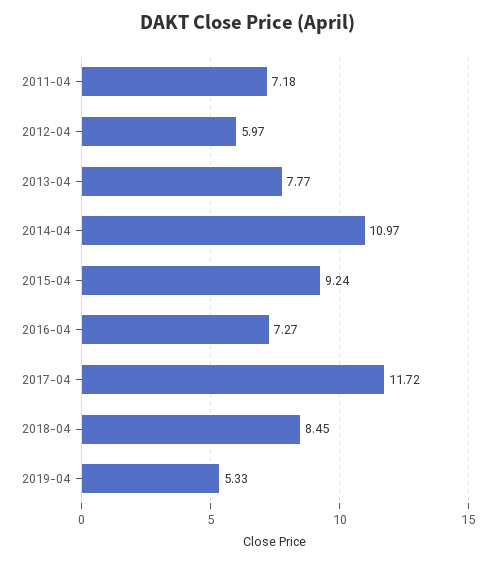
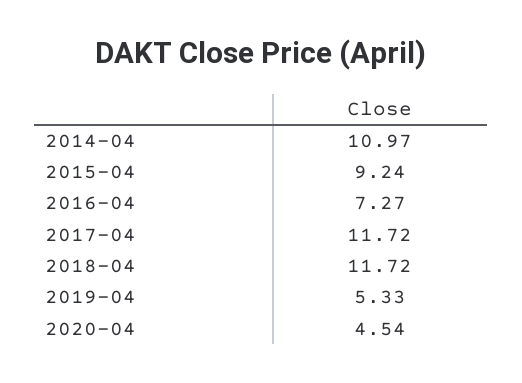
2011-04: 7.18 -> none
2012-04: 5.97 -> none
2013-04: 7.77 -> none
2018-04: 8.45 -> 11.72
2020-04: none -> 4.54

